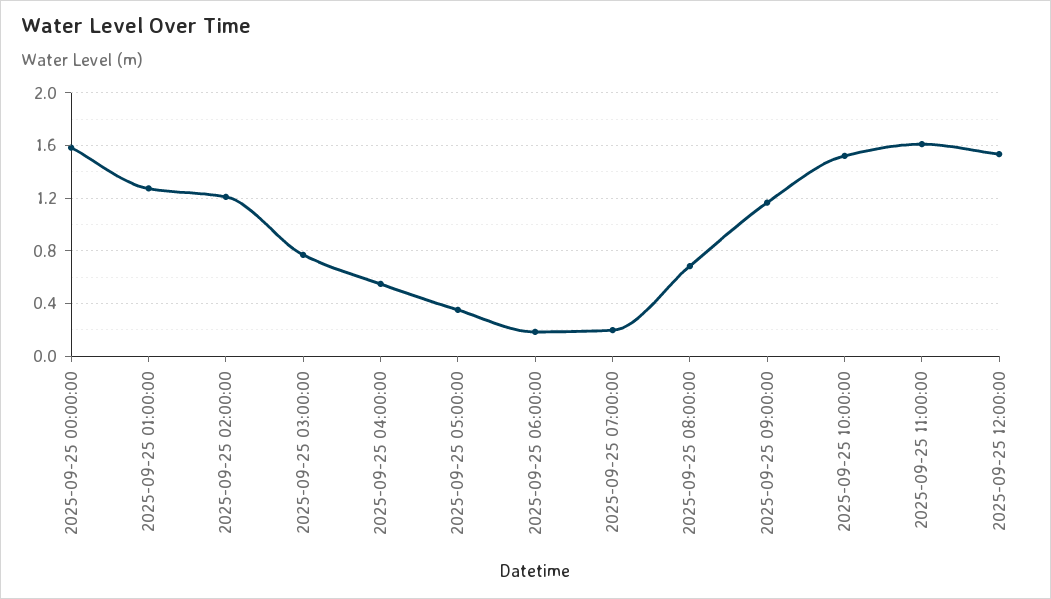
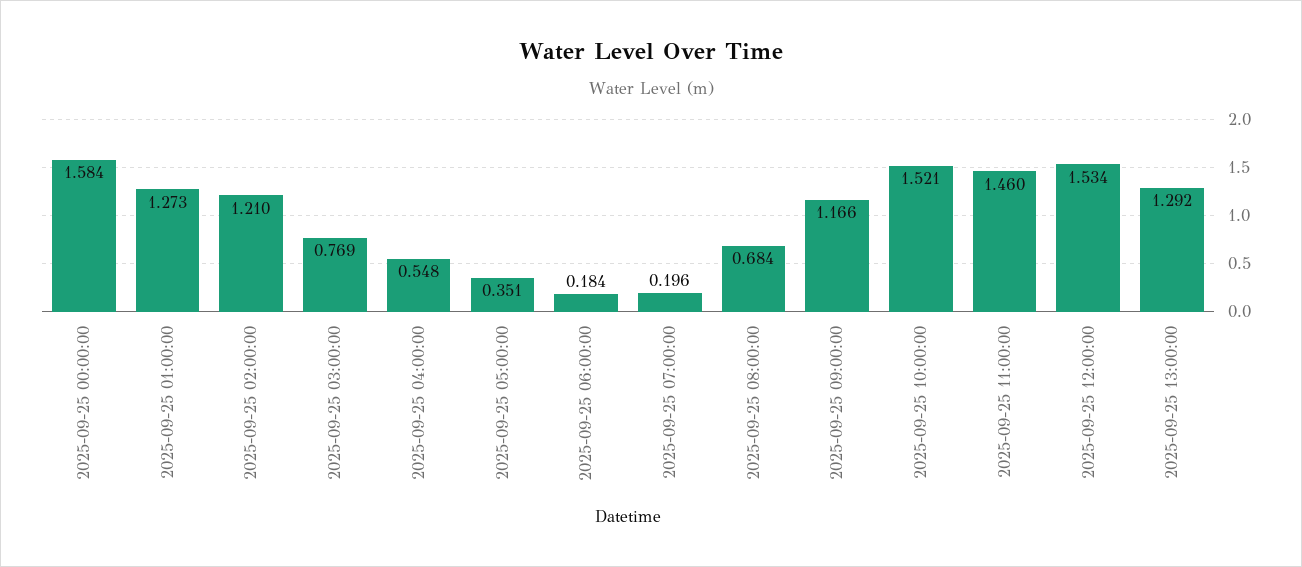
2025-09-25 11:00:00: 1.6 -> 1.46
2025-09-25 13:00:00: none -> 1.292

